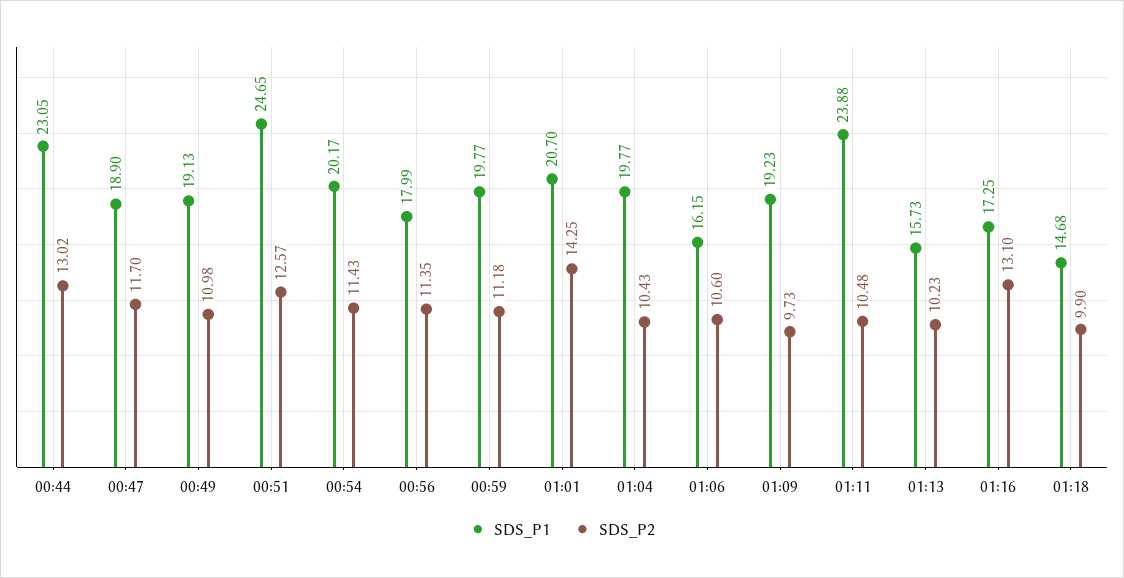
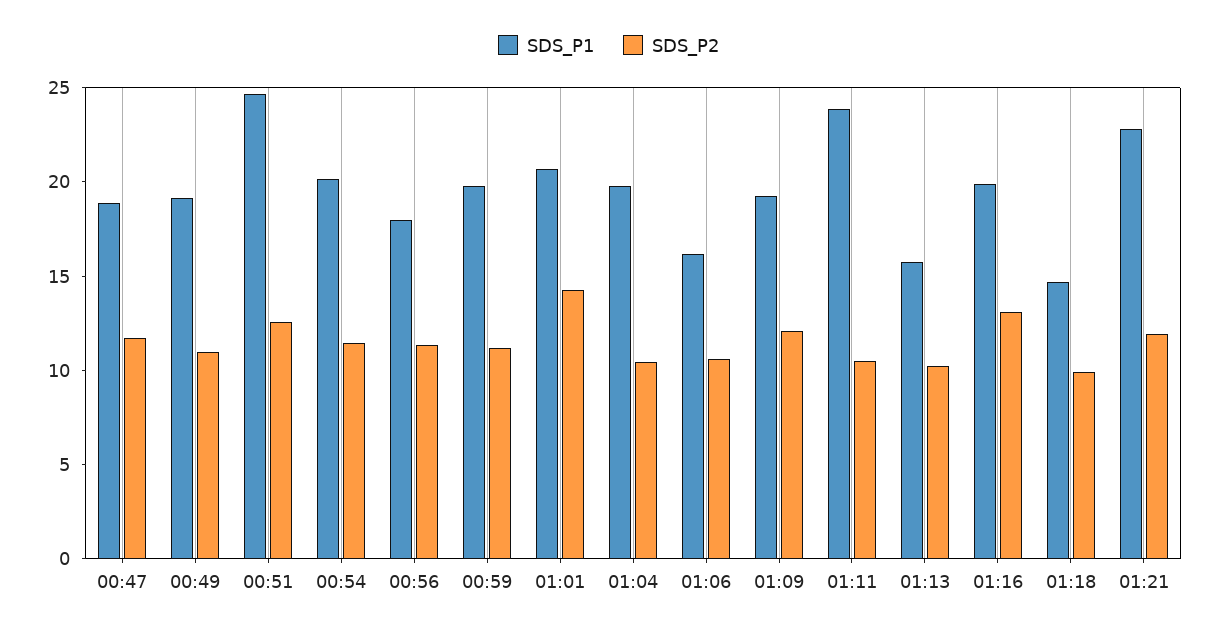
SDS_P1, 00:44: 23.05 -> none
SDS_P2, 00:44: 13.02 -> none
SDS_P2, 01:09: 9.73 -> 12
SDS_P1, 01:16: 17.25 -> 20
SDS_P1, 01:21: none -> 23
SDS_P2, 01:21: none -> 12

